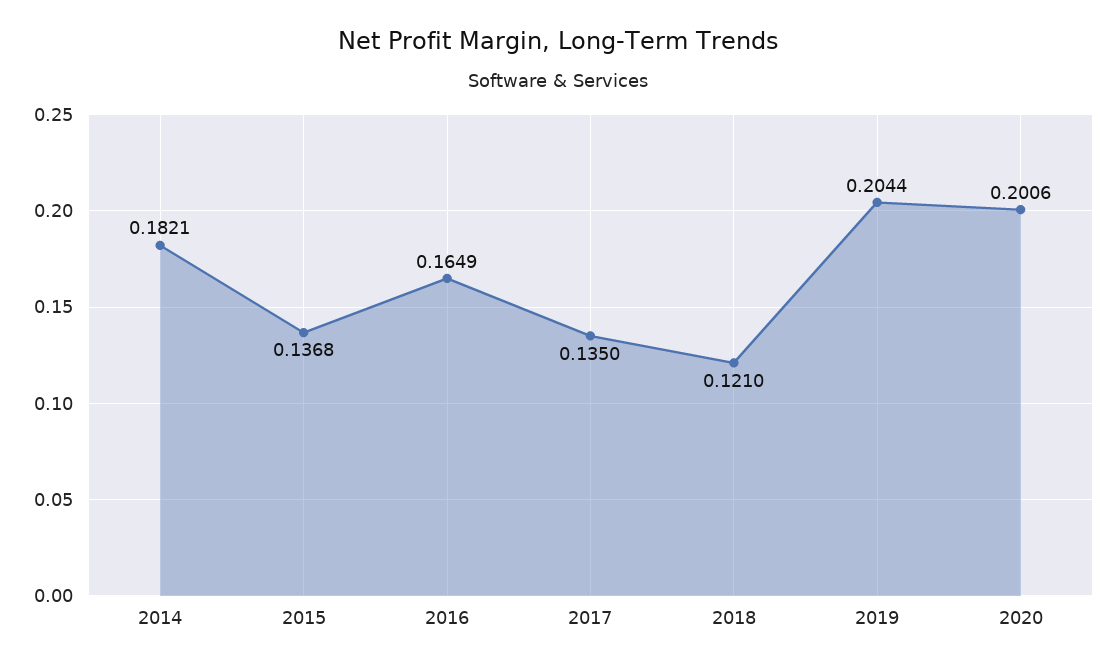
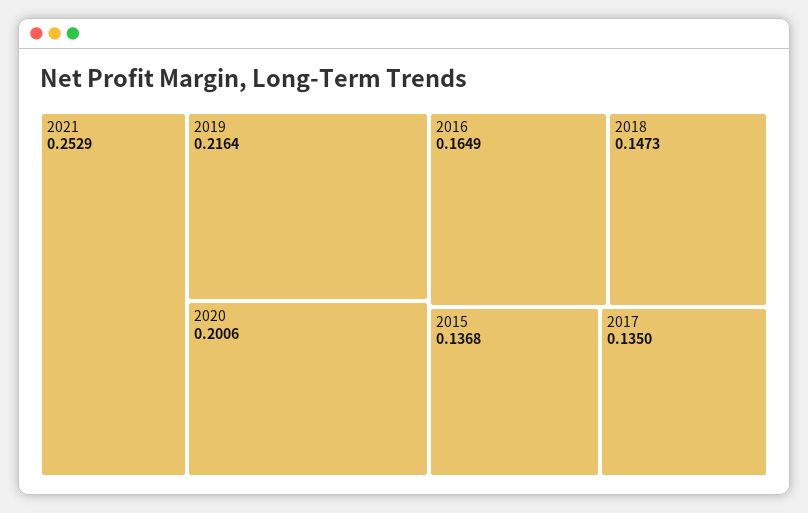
2014: 0.1821 -> none
2018: 0.121 -> 0.1473
2019: 0.2044 -> 0.2164
2021: none -> 0.2529

